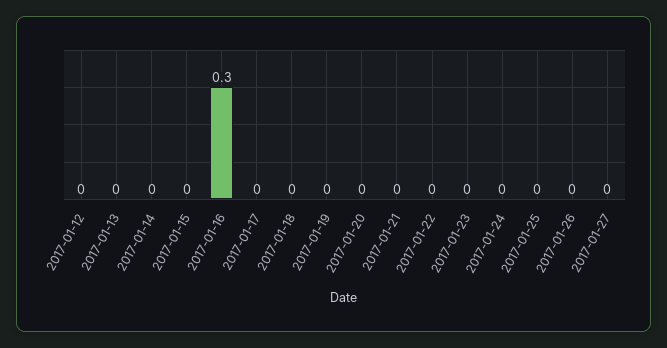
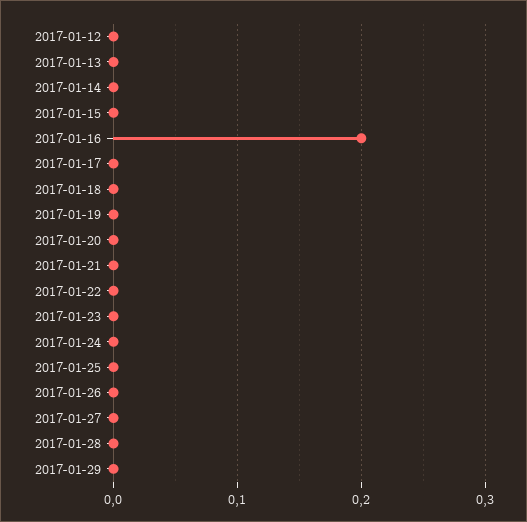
2017-01-16: 0.3 -> 0.2
2017-01-28: none -> 0
2017-01-29: none -> 0

